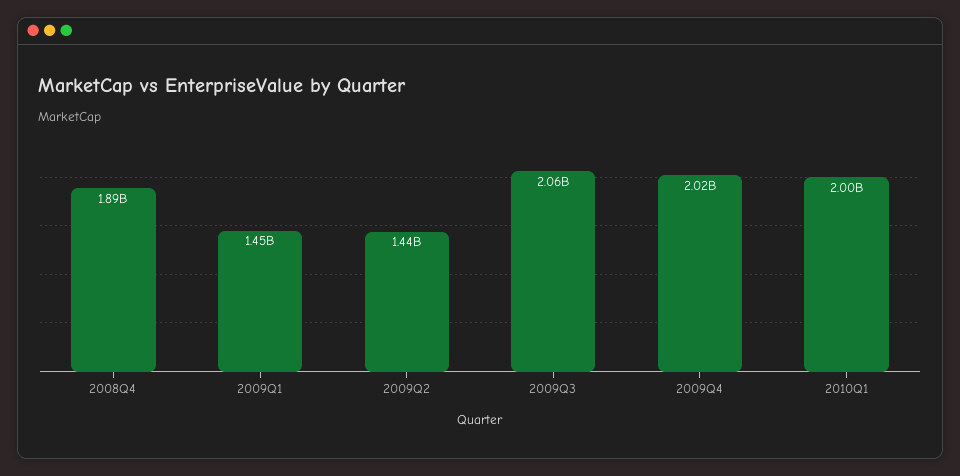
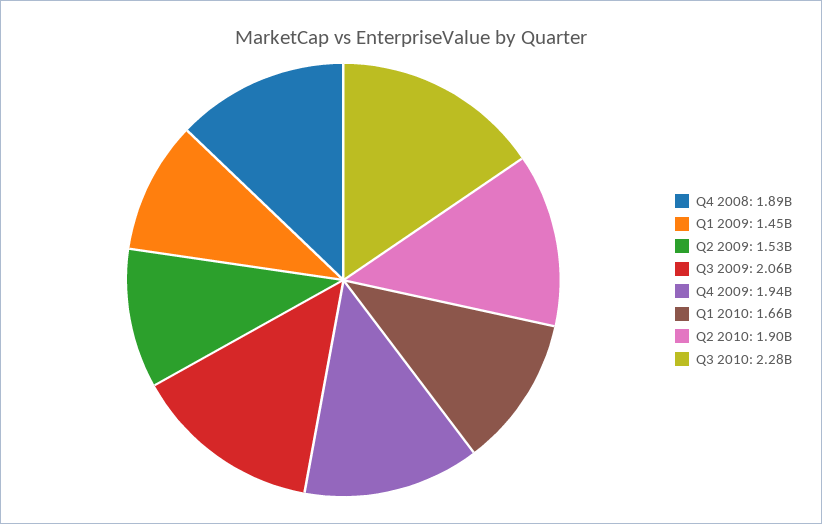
2009Q2: 1440000000 -> 1530000000
2009Q4: 2020000000 -> 1940000000
2010Q1: 2000000000 -> 1660000000
Q2 2010: none -> 1900000000
Q3 2010: none -> 2280000000

